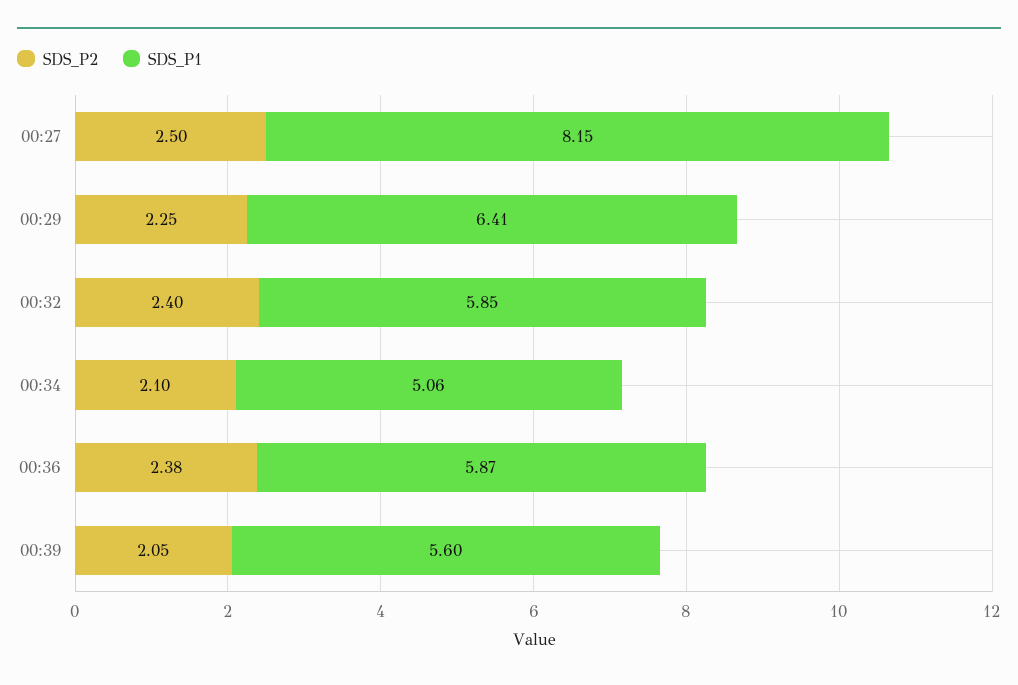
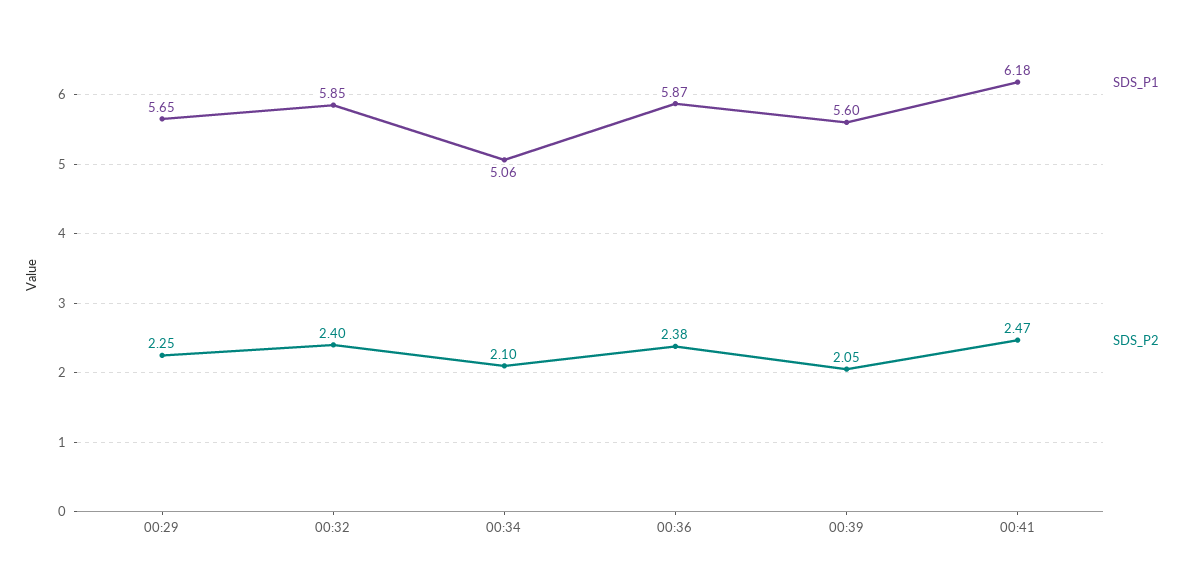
SDS_P2, 00:27: 2.5 -> none
SDS_P1, 00:27: 8.15 -> none
SDS_P1, 00:29: 6.41 -> 5.65
SDS_P1, 00:41: none -> 6.18
SDS_P2, 00:41: none -> 2.47

